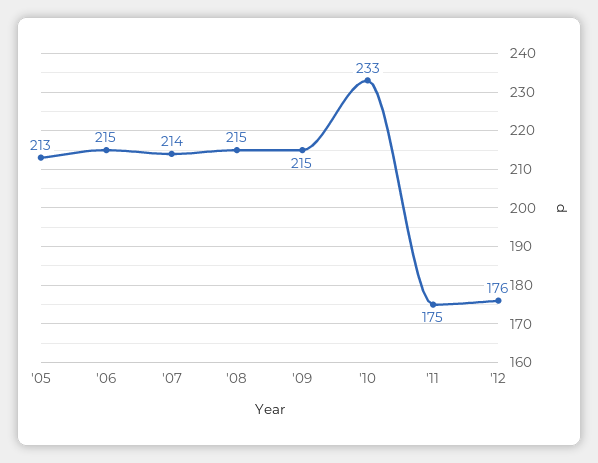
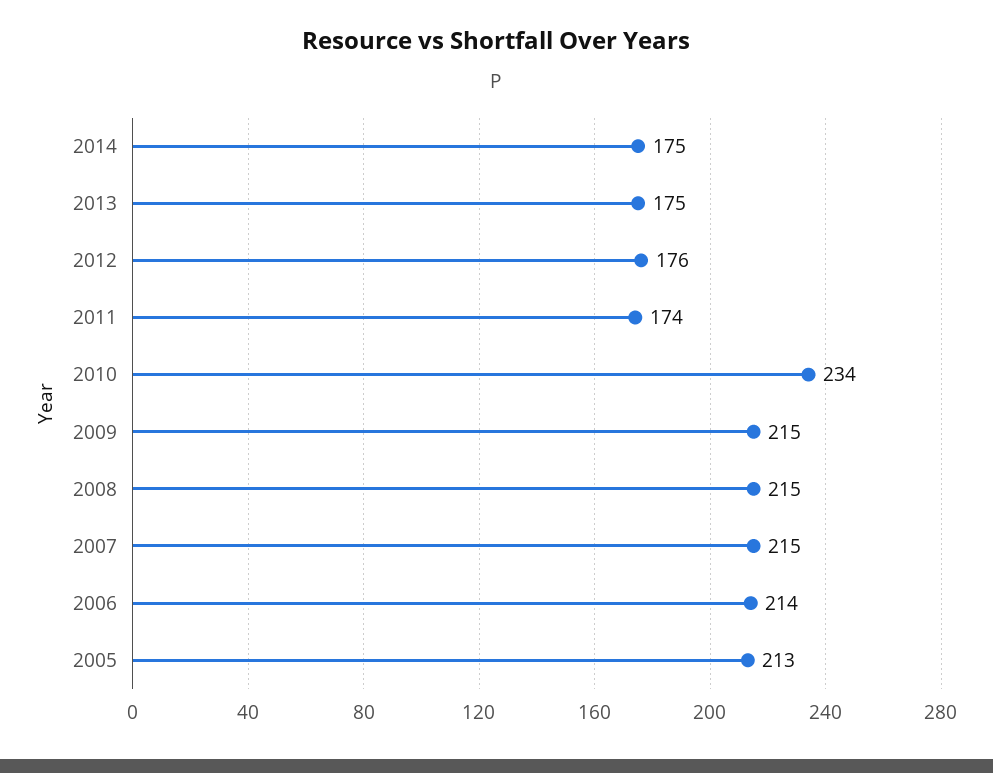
'06: 215 -> 214
'07: 214 -> 215
'10: 233 -> 234
'11: 175 -> 174
2014: none -> 175
2013: none -> 175

